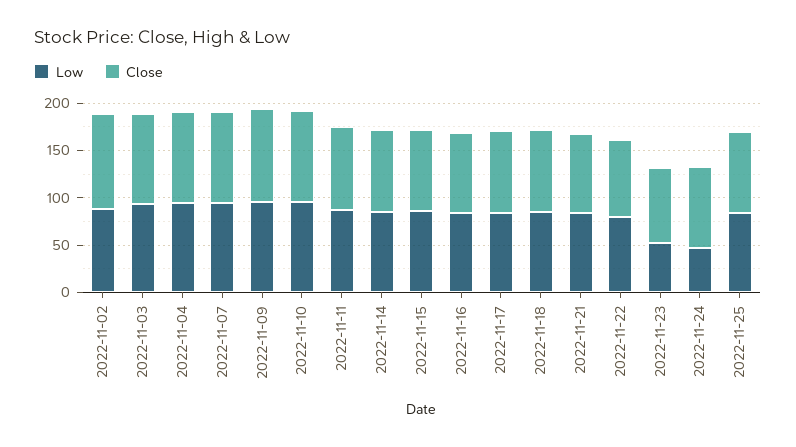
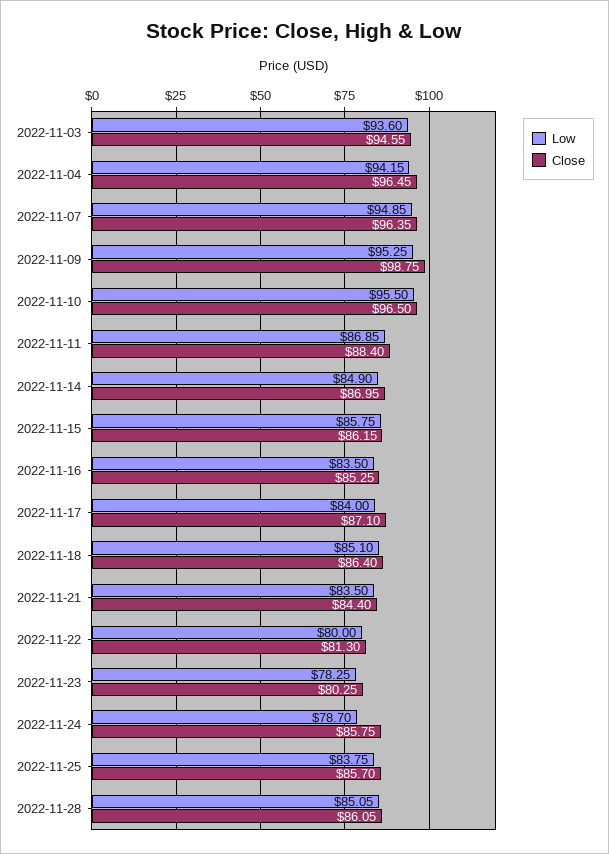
Low, 2022-11-02: 90 -> none
Close, 2022-11-02: 100 -> none
Low, 2022-11-23: 50 -> 78.25
Low, 2022-11-24: 50 -> 78.7
Low, 2022-11-28: none -> 85.05
Close, 2022-11-28: none -> 86.05

